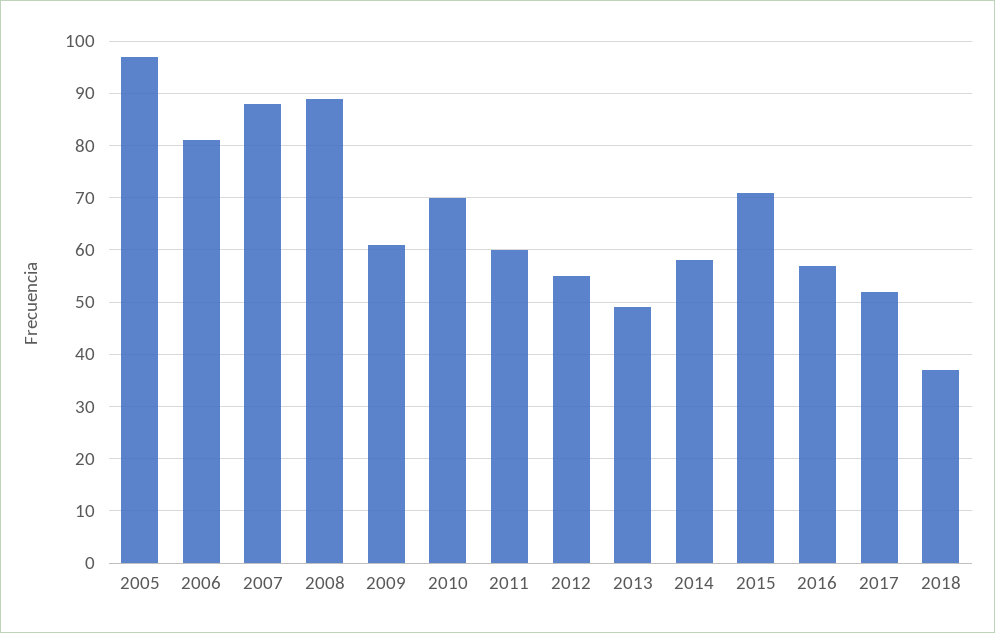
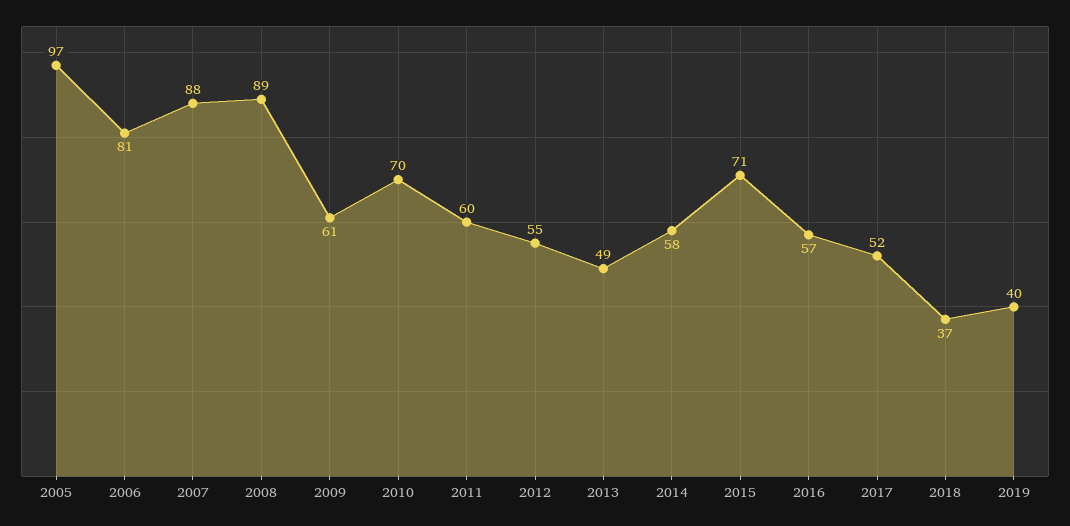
2019: none -> 40

